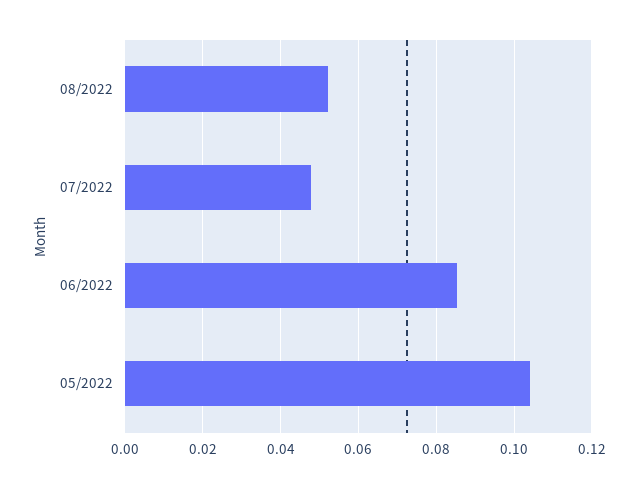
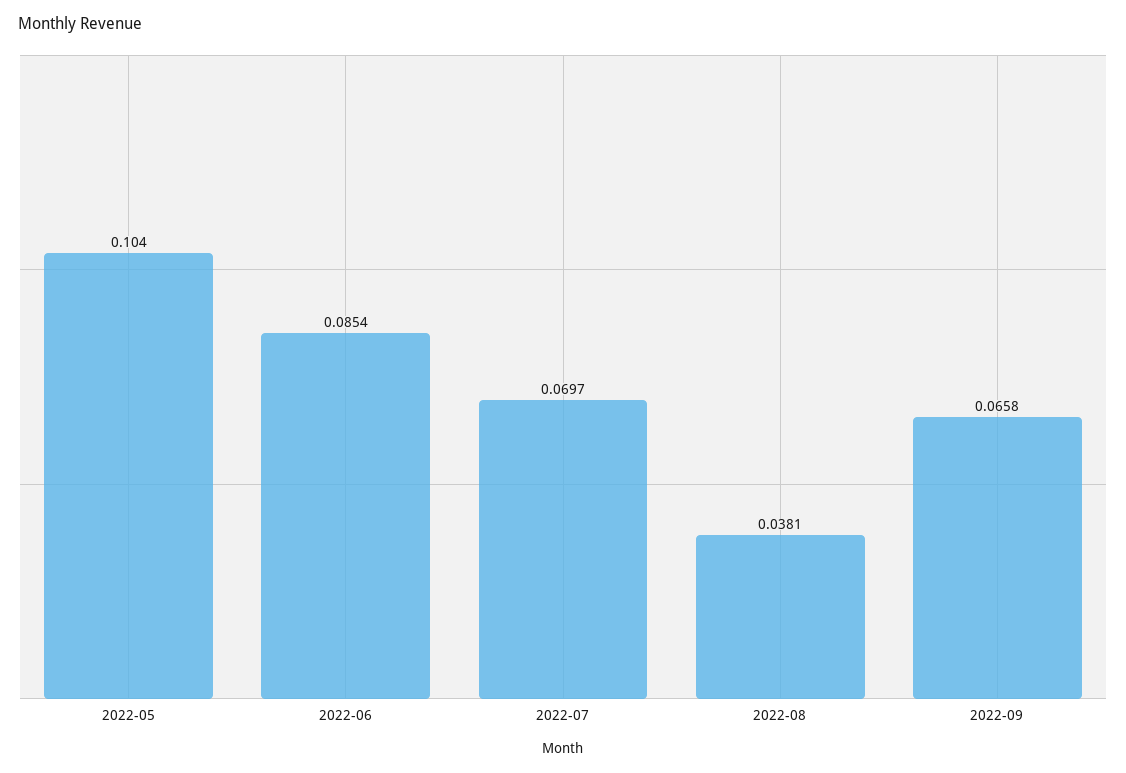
08/2022: 0.052 -> 0.0381
07/2022: 0.048 -> 0.0697
2022-09: none -> 0.0658

